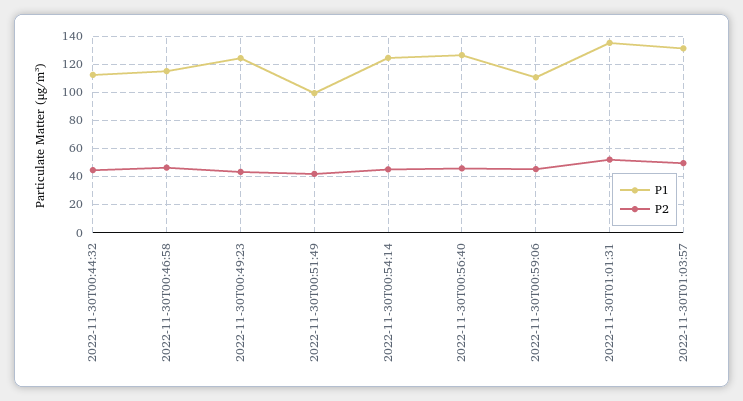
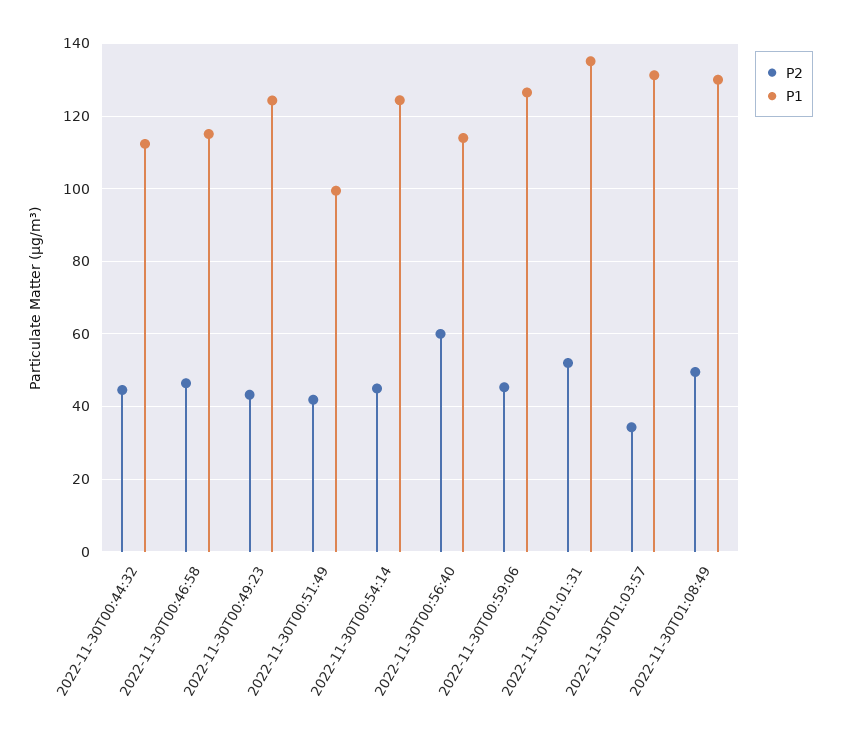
P1, 2022-11-30T00:56:40: 125 -> 114
P2, 2022-11-30T00:56:40: 45 -> 60
P1, 2022-11-30T00:59:06: 110 -> 126
P2, 2022-11-30T01:03:57: 50 -> 34
P2, 2022-11-30T01:08:49: none -> 50
P1, 2022-11-30T01:08:49: none -> 130

